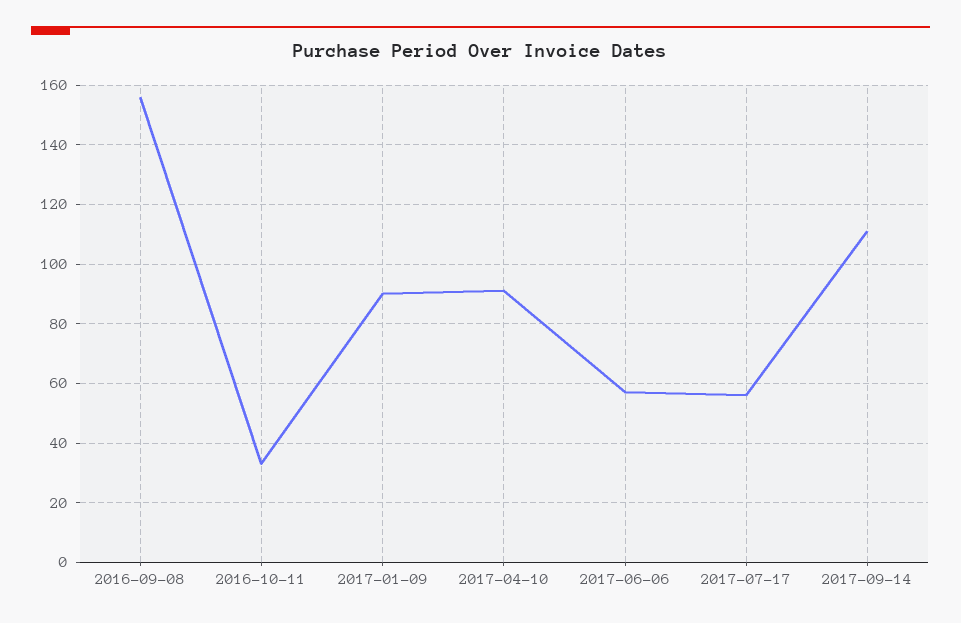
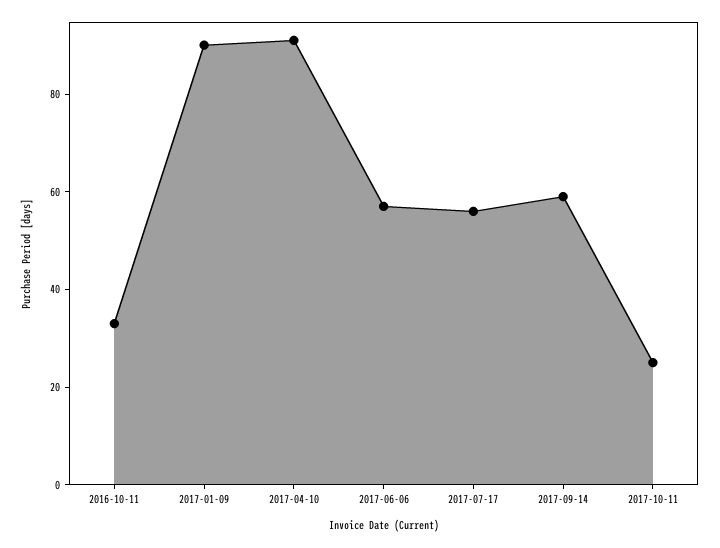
2016-09-08: 155 -> none
2017-09-14: 110 -> 60
2017-10-11: none -> 25

